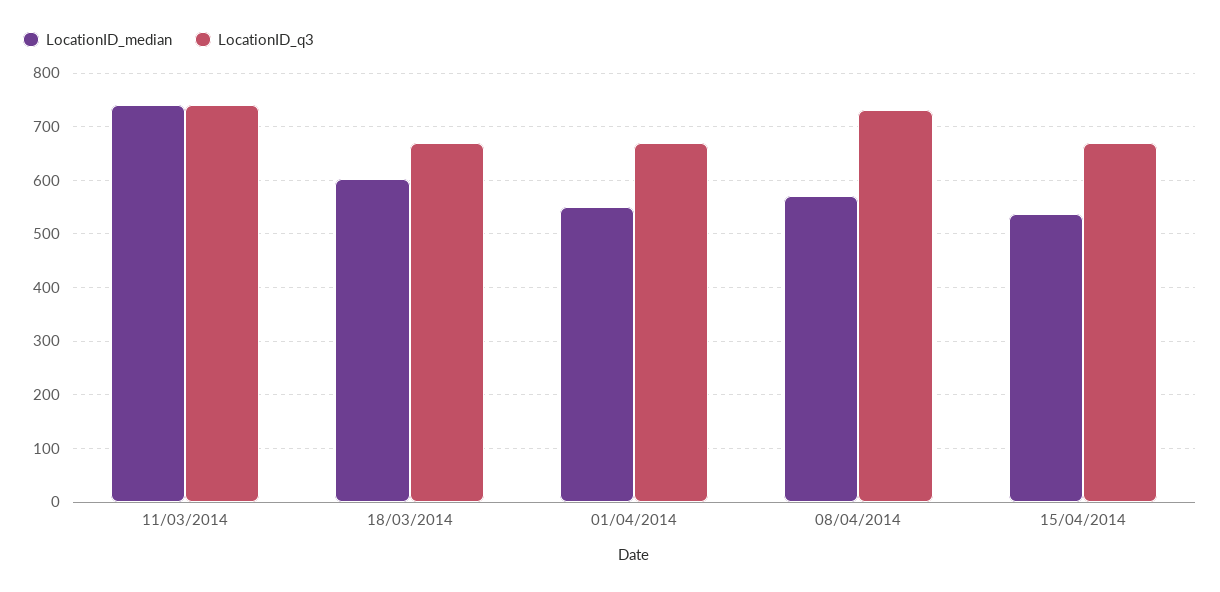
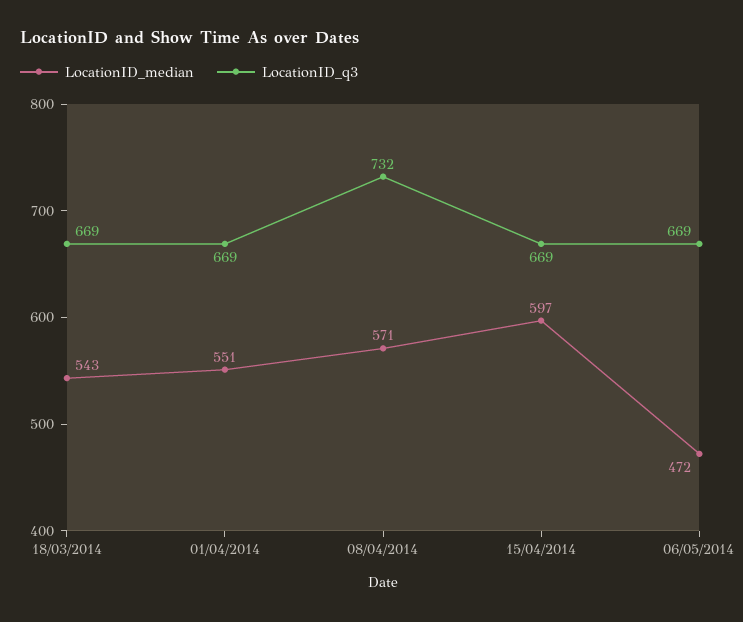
LocationID_median, 11/03/2014: 740 -> none
LocationID_q3, 11/03/2014: 740 -> none
LocationID_median, 18/03/2014: 600 -> 543
LocationID_median, 15/04/2014: 540 -> 597
LocationID_median, 06/05/2014: none -> 472
LocationID_q3, 06/05/2014: none -> 669

